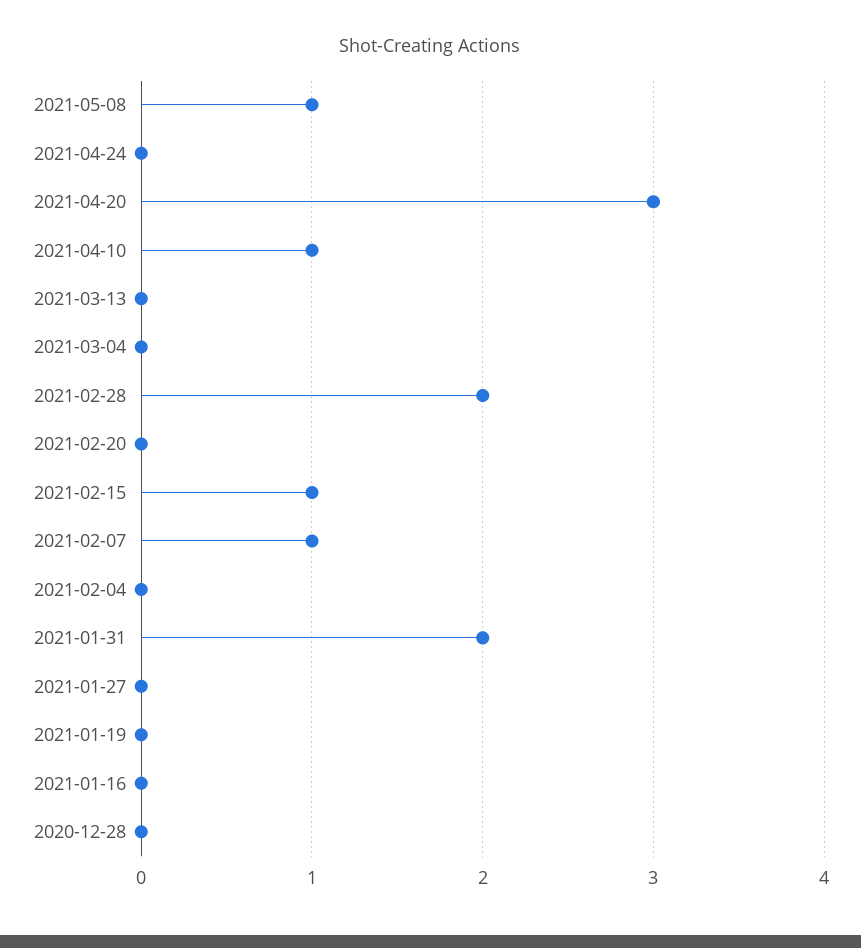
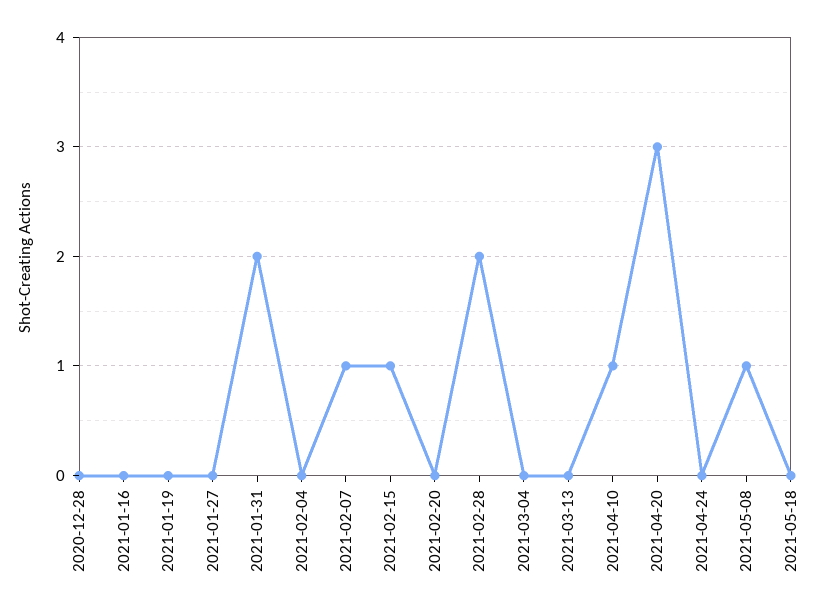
2021-05-18: none -> 0

